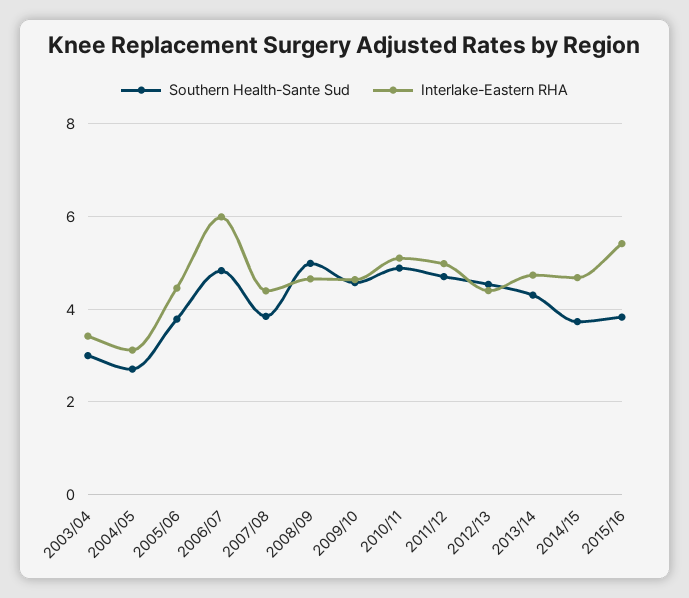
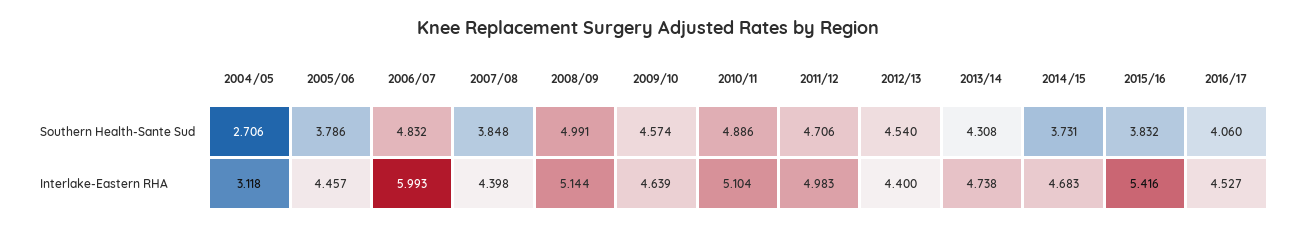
Southern Health-Sante Sud, 2003/04: 3 -> none
Interlake-Eastern RHA, 2003/04: 3.4 -> none
Interlake-Eastern RHA, 2008/09: 4.6 -> 5.144
Southern Health-Sante Sud, 2016/17: none -> 4.06
Interlake-Eastern RHA, 2016/17: none -> 4.527

